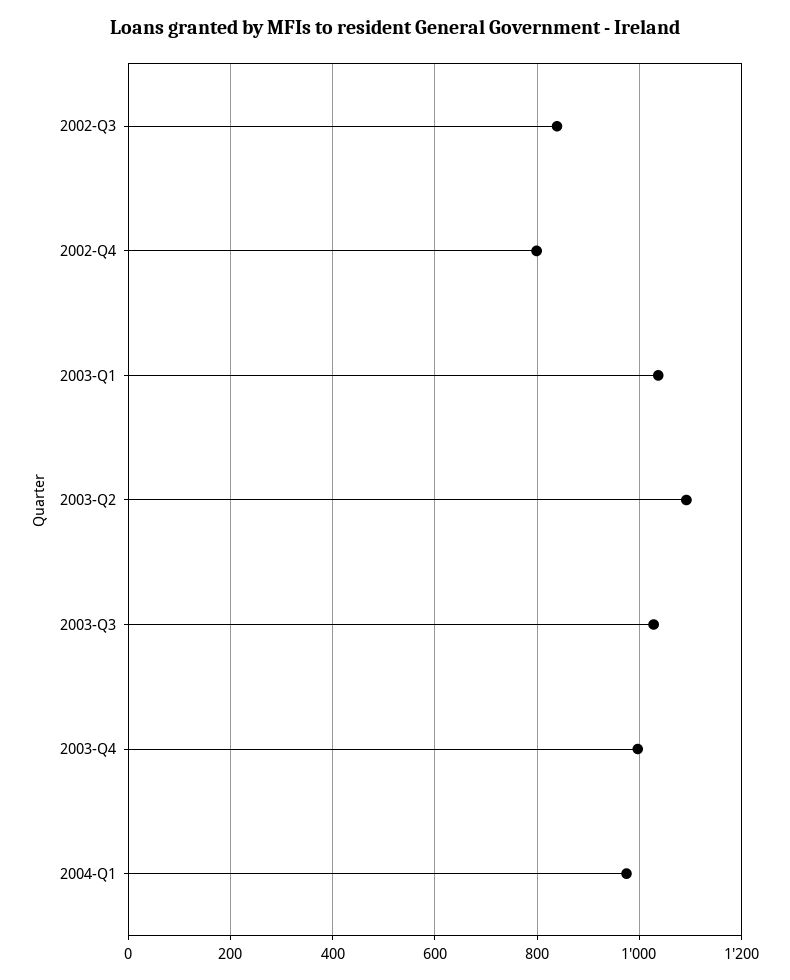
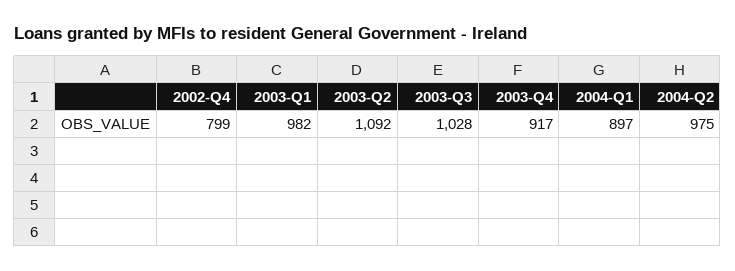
2002-Q3: 840 -> none
2003-Q1: 1040 -> 982
2003-Q4: 1000 -> 917
2004-Q1: 980 -> 897
2004-Q2: none -> 975

